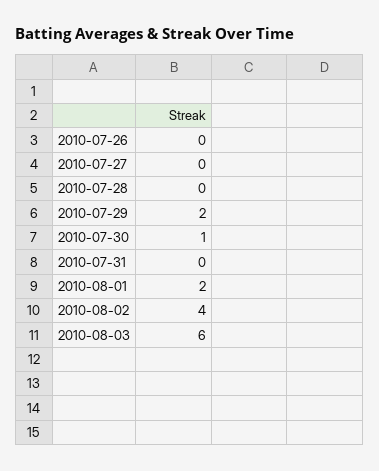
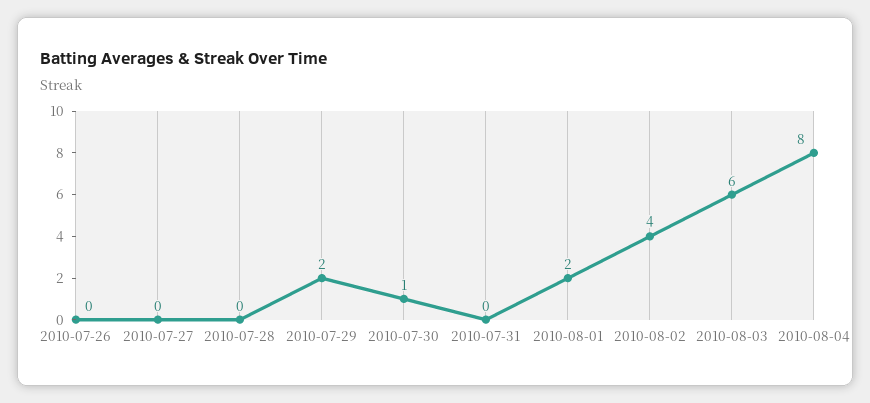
2010-08-04: none -> 8

